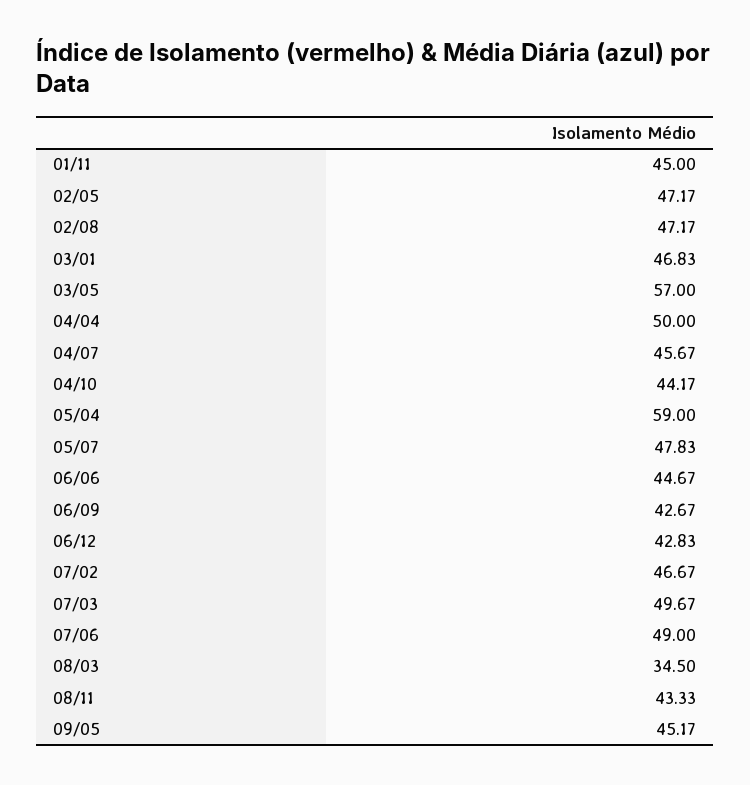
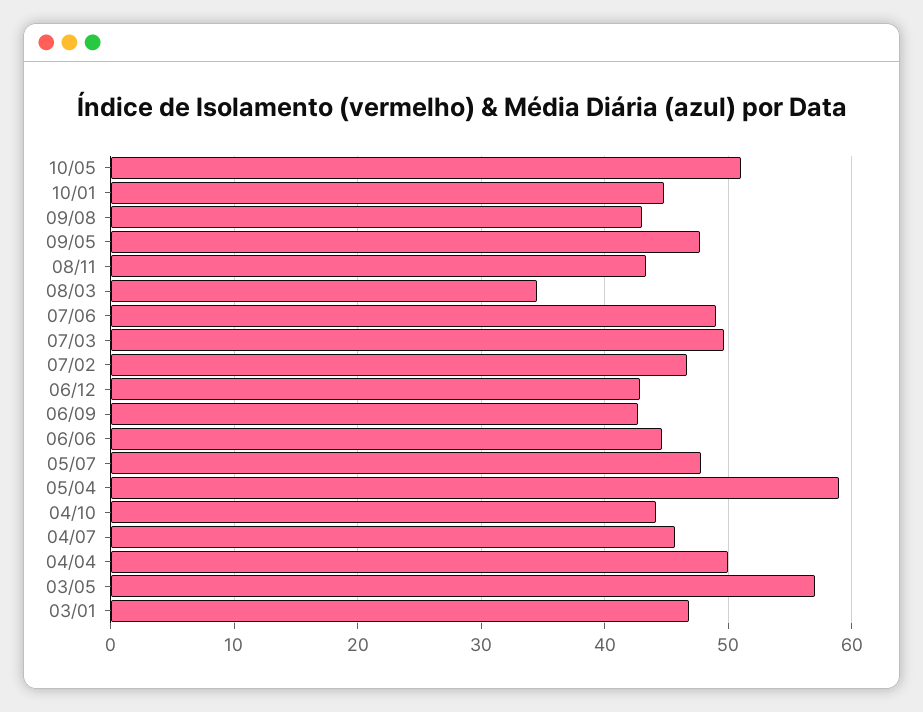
01/11: 45 -> none
02/05: 47.17 -> none
02/08: 47.17 -> none
09/05: 45.17 -> 48
10/05: none -> 51
10/01: none -> 45
09/08: none -> 43

